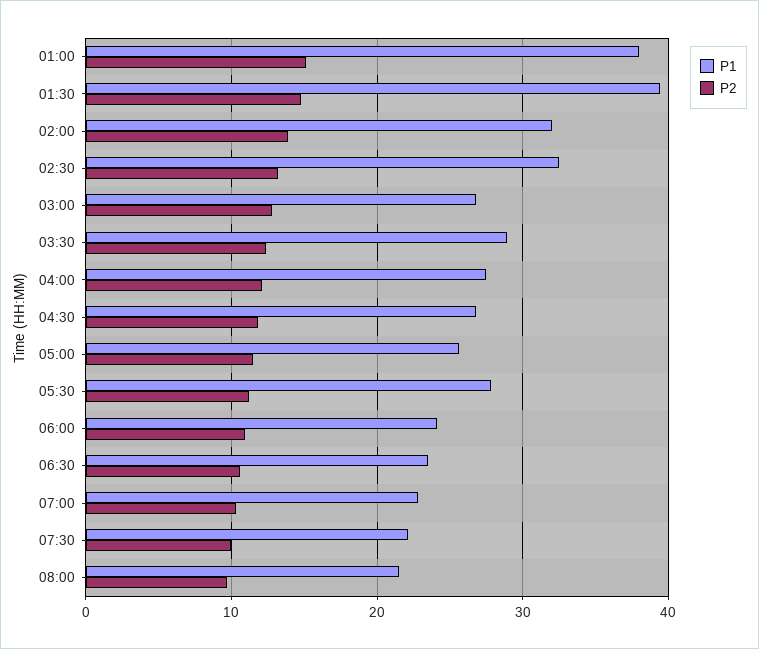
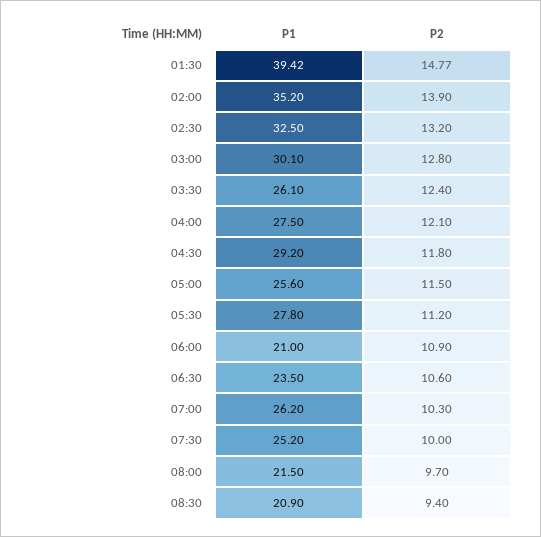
P1, 01:00: 38 -> none
P2, 01:00: 15 -> none
P1, 02:00: 32 -> 35.2
P1, 03:00: 27 -> 30.1
P1, 03:30: 29 -> 26.1
P1, 04:30: 27 -> 29.2
P1, 06:00: 24 -> 21
P1, 07:00: 23 -> 26.2
P1, 07:30: 22 -> 25.2
P1, 08:30: none -> 20.9
P2, 08:30: none -> 9.4

